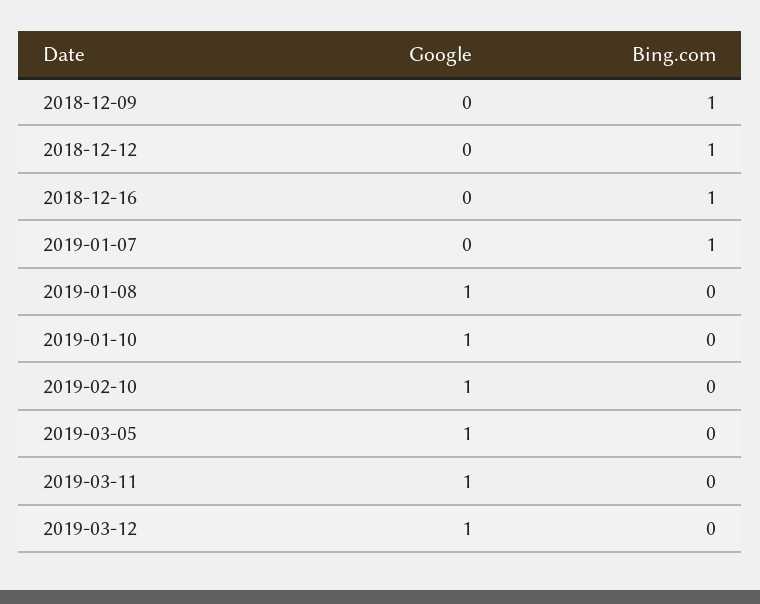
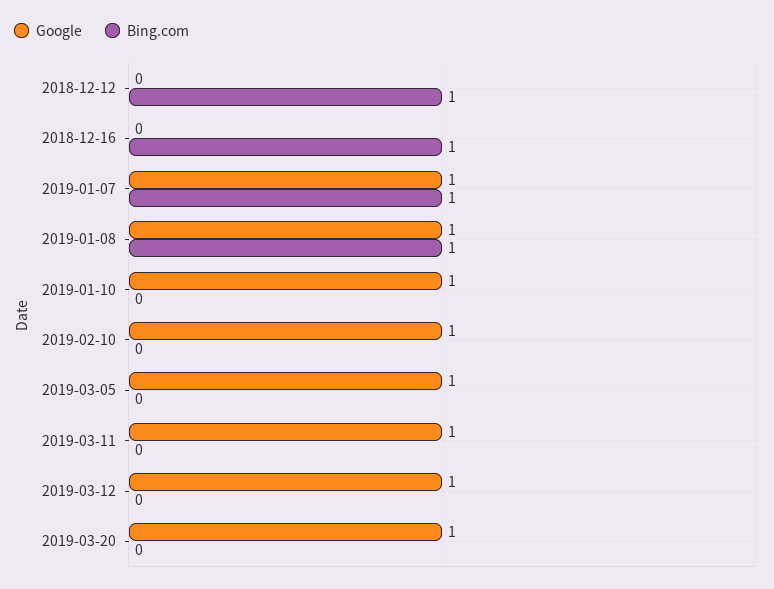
Google, 2018-12-09: 0 -> none
Bing.com, 2018-12-09: 1 -> none
Google, 2019-01-07: 0 -> 1
Bing.com, 2019-01-08: 0 -> 1
Google, 2019-03-20: none -> 1
Bing.com, 2019-03-20: none -> 0

